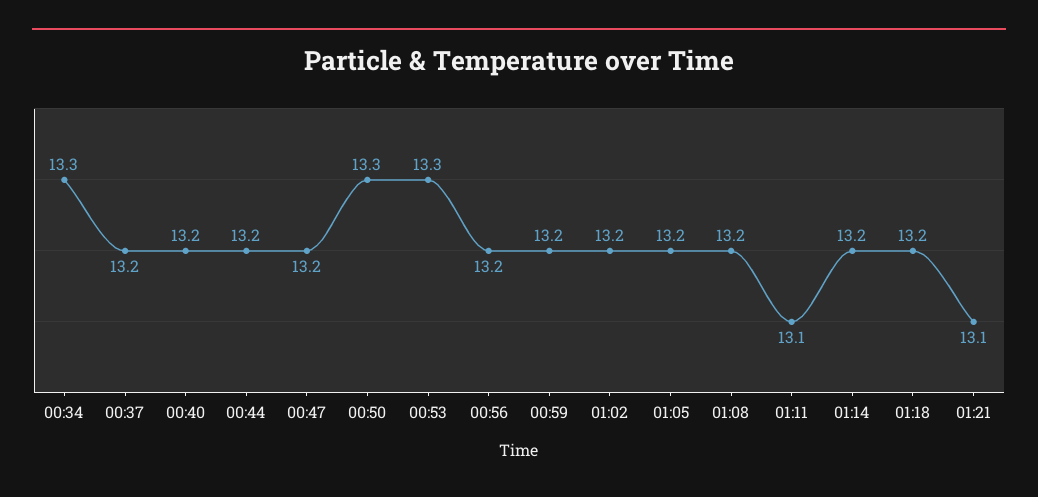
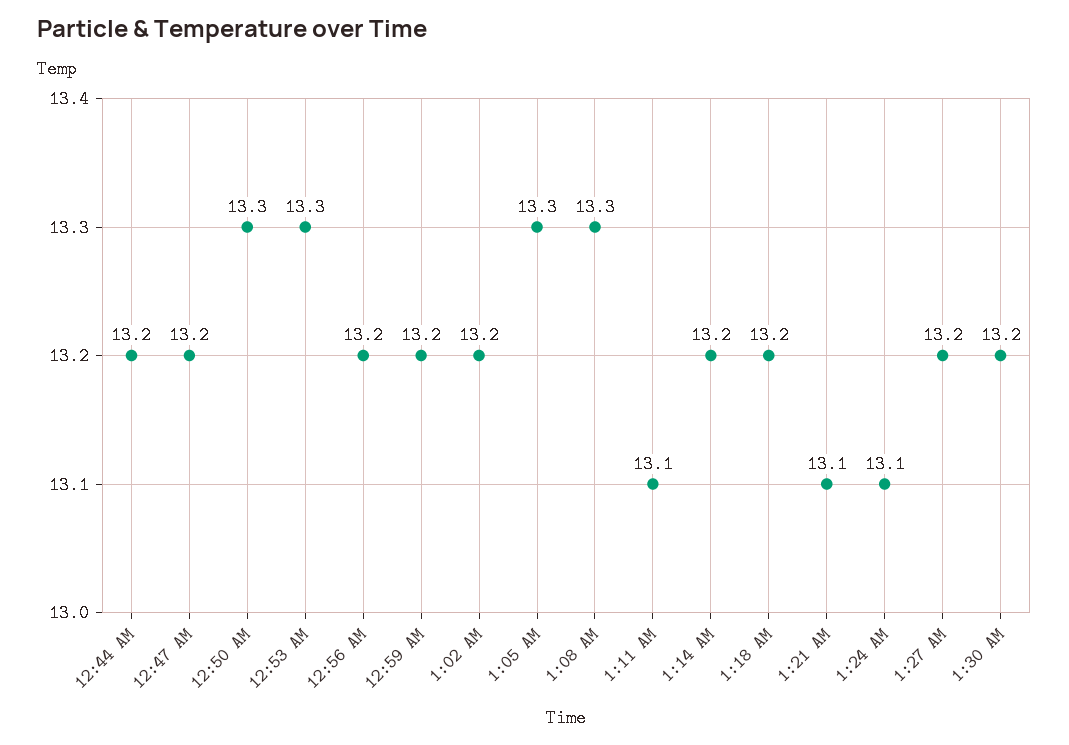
00:34: 13.3 -> none
00:37: 13.2 -> none
00:40: 13.2 -> none
01:05: 13.2 -> 13.3
01:08: 13.2 -> 13.3
1:24 AM: none -> 13.1
1:27 AM: none -> 13.2
1:30 AM: none -> 13.2

